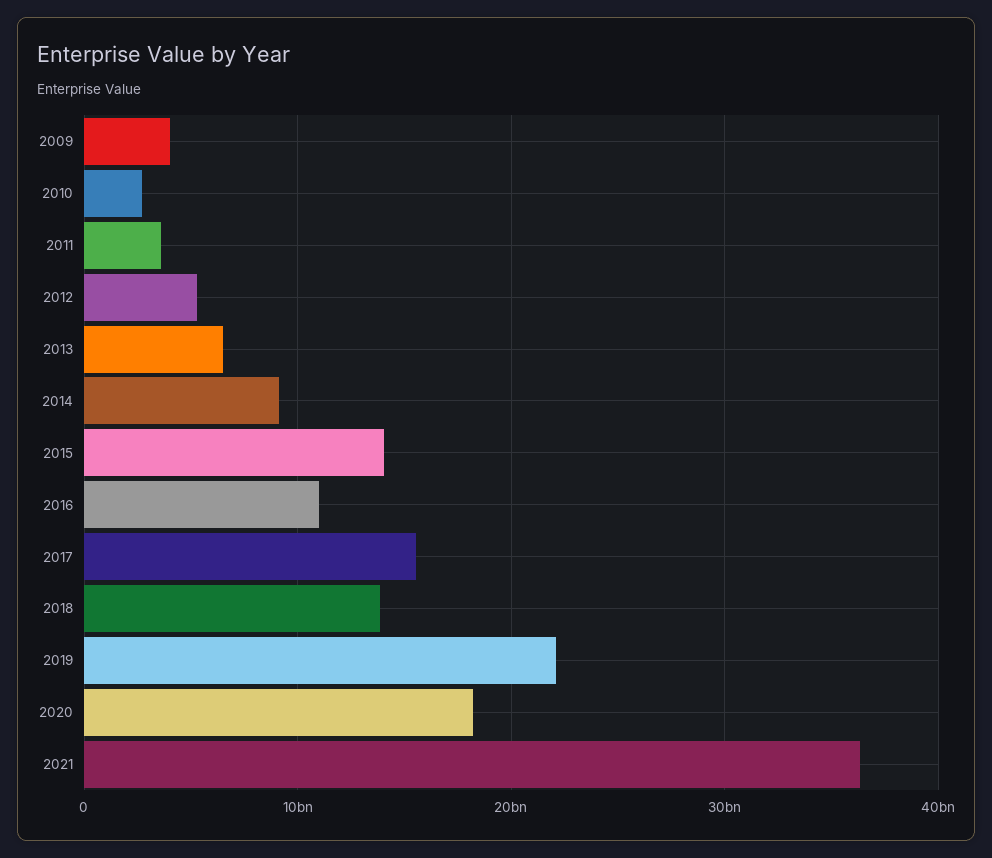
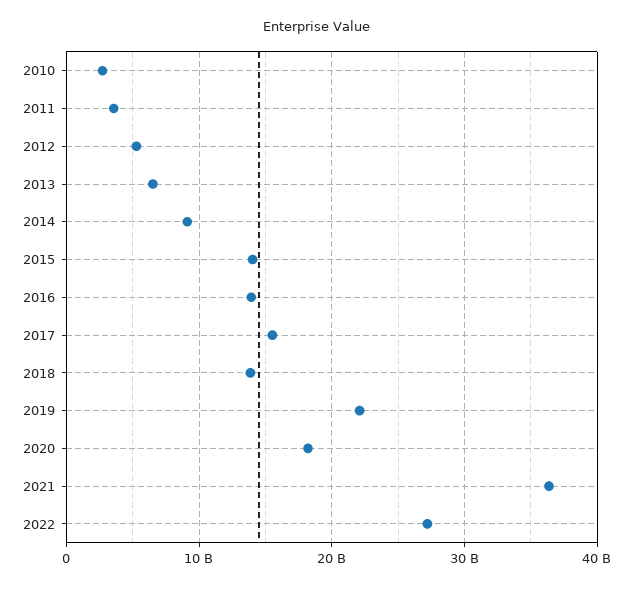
2009: 4000000000 -> none
2016: 11000000000 -> 14000000000
2022: none -> 27000000000

